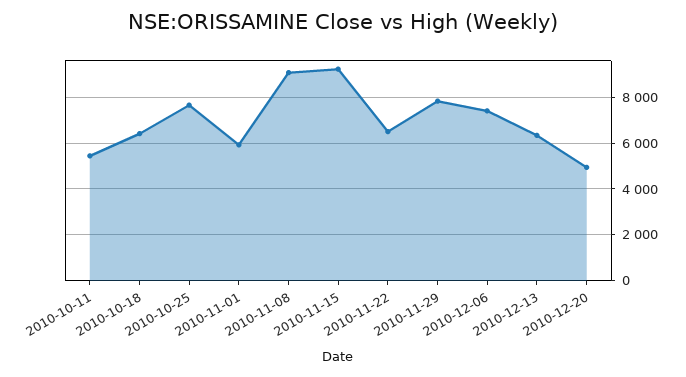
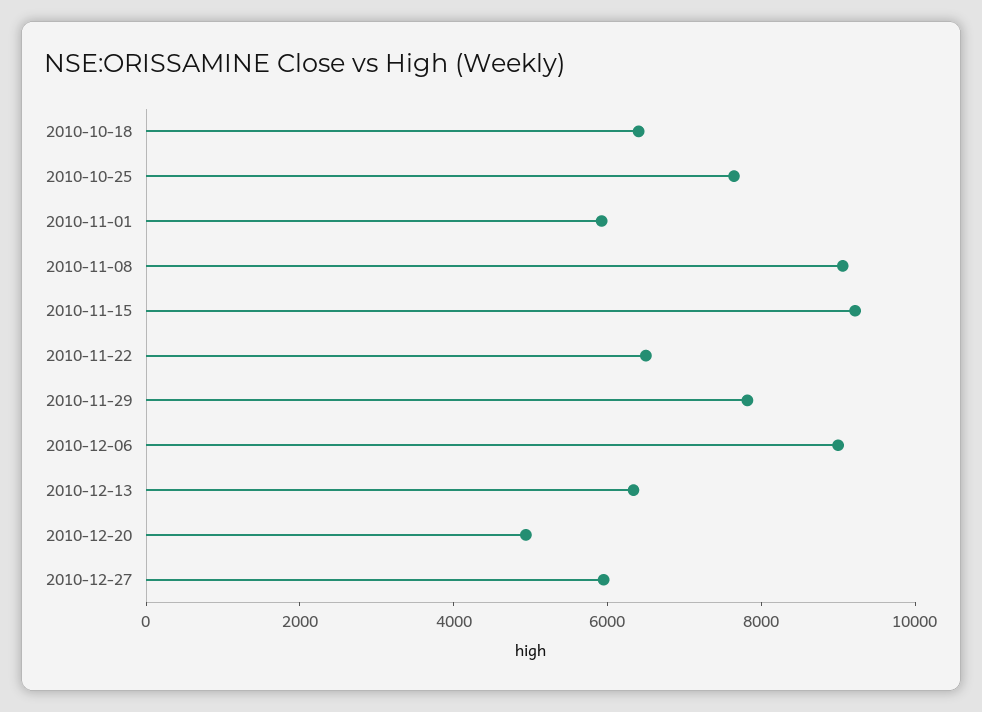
2010-10-11: 5500 -> none
2010-12-06: 7500 -> 9000
2010-12-27: none -> 6000

